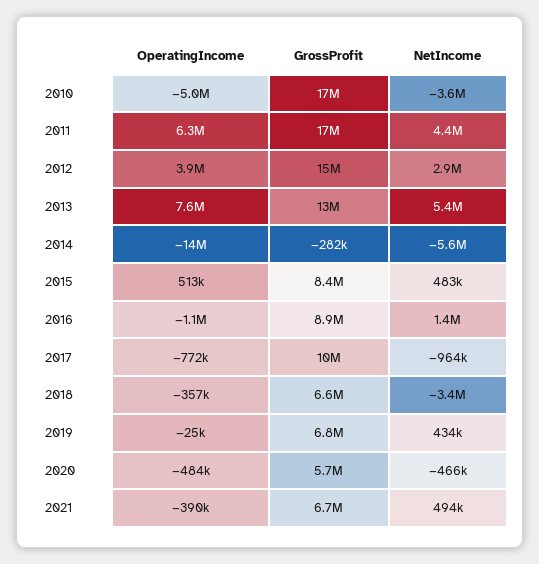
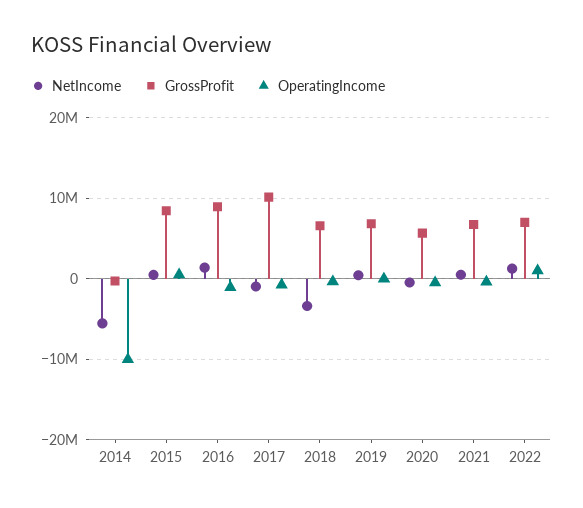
OperatingIncome, 2010: -5000000 -> none
GrossProfit, 2010: 17000000 -> none
NetIncome, 2010: -3600000 -> none
OperatingIncome, 2011: 6300000 -> none
GrossProfit, 2011: 17000000 -> none
NetIncome, 2011: 4400000 -> none
OperatingIncome, 2012: 3900000 -> none
GrossProfit, 2012: 15000000 -> none
NetIncome, 2012: 2900000 -> none
OperatingIncome, 2013: 7600000 -> none
GrossProfit, 2013: 13000000 -> none
NetIncome, 2013: 5400000 -> none
OperatingIncome, 2014: -14000000 -> -10000000
NetIncome, 2022: none -> 1000000
GrossProfit, 2022: none -> 7000000
OperatingIncome, 2022: none -> 1000000

